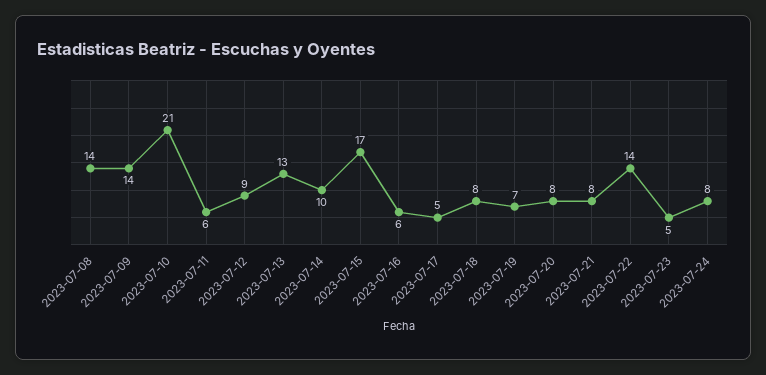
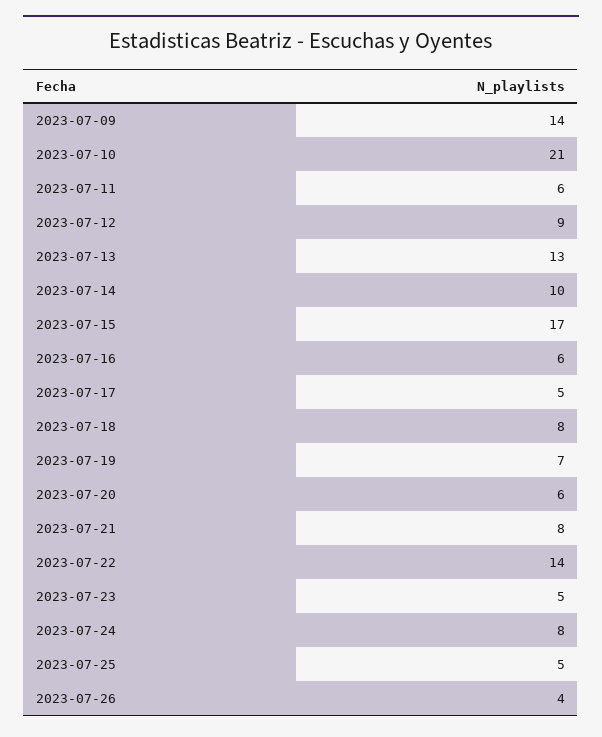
2023-07-08: 14 -> none
2023-07-20: 8 -> 6
2023-07-25: none -> 5
2023-07-26: none -> 4

